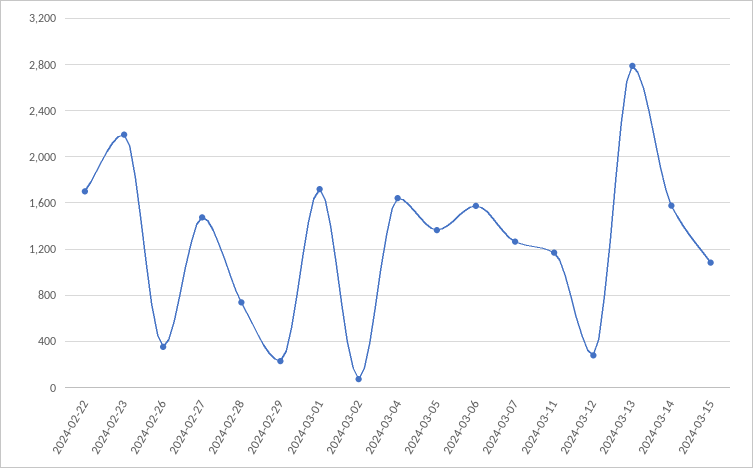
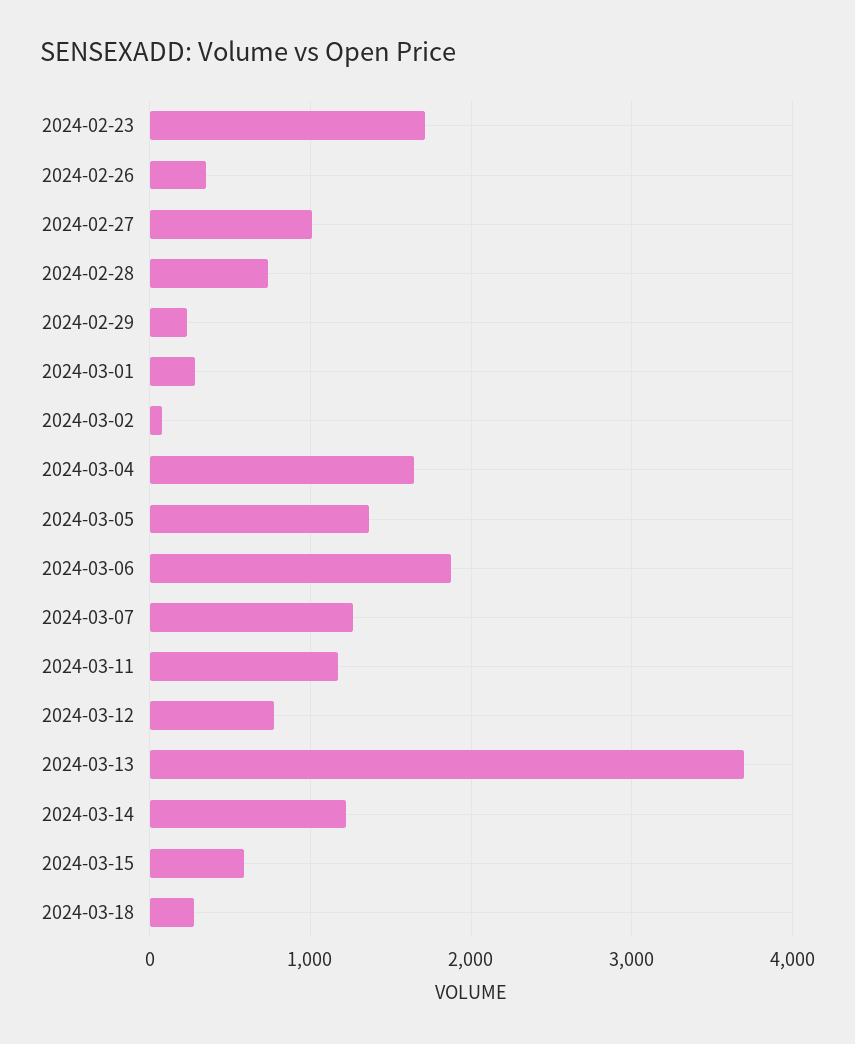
2024-02-22: 1700 -> none
2024-02-23: 2200 -> 1700
2024-02-27: 1500 -> 1000
2024-03-01: 1700 -> 300
2024-03-06: 1600 -> 1900
2024-03-12: 300 -> 800
2024-03-13: 2800 -> 3700
2024-03-14: 1600 -> 1200
2024-03-15: 1100 -> 600
2024-03-18: none -> 300

